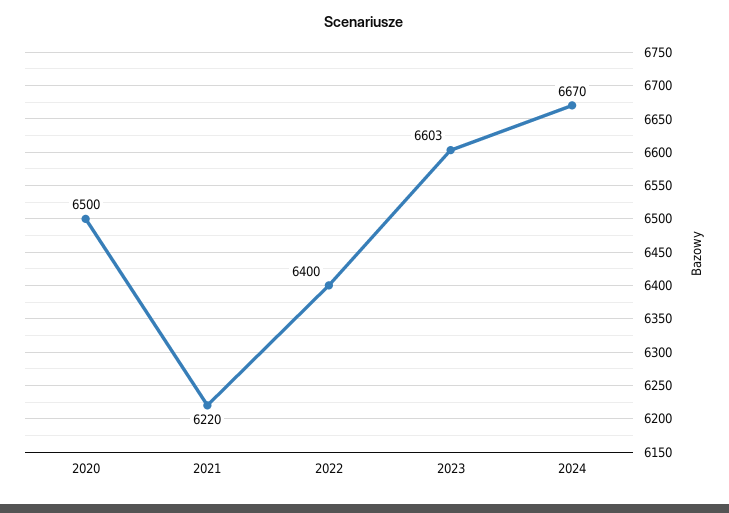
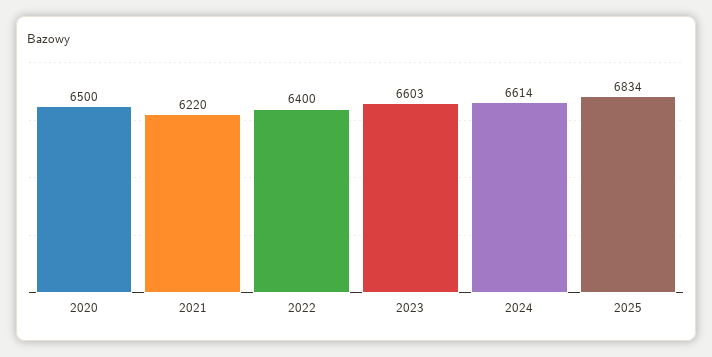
2024: 6670 -> 6614
2025: none -> 6834

